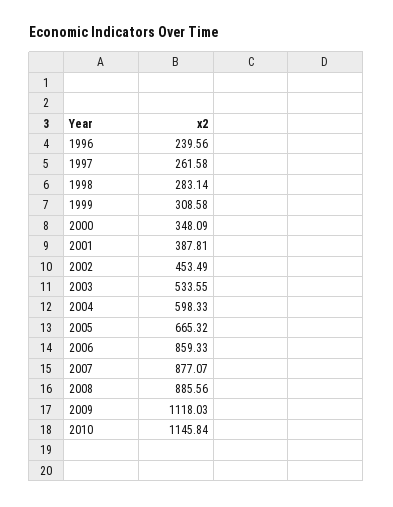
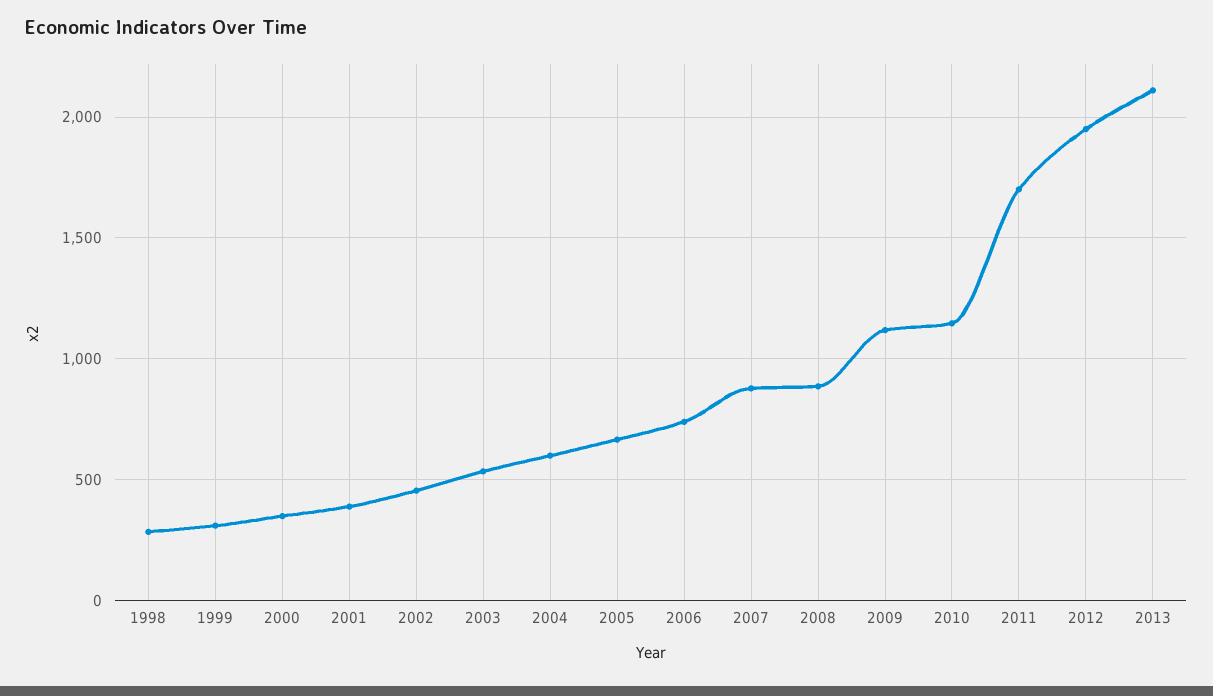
1996: 239.56 -> none
1997: 261.58 -> none
2006: 859.33 -> 750
2011: none -> 1700
2012: none -> 1950
2013: none -> 2100

